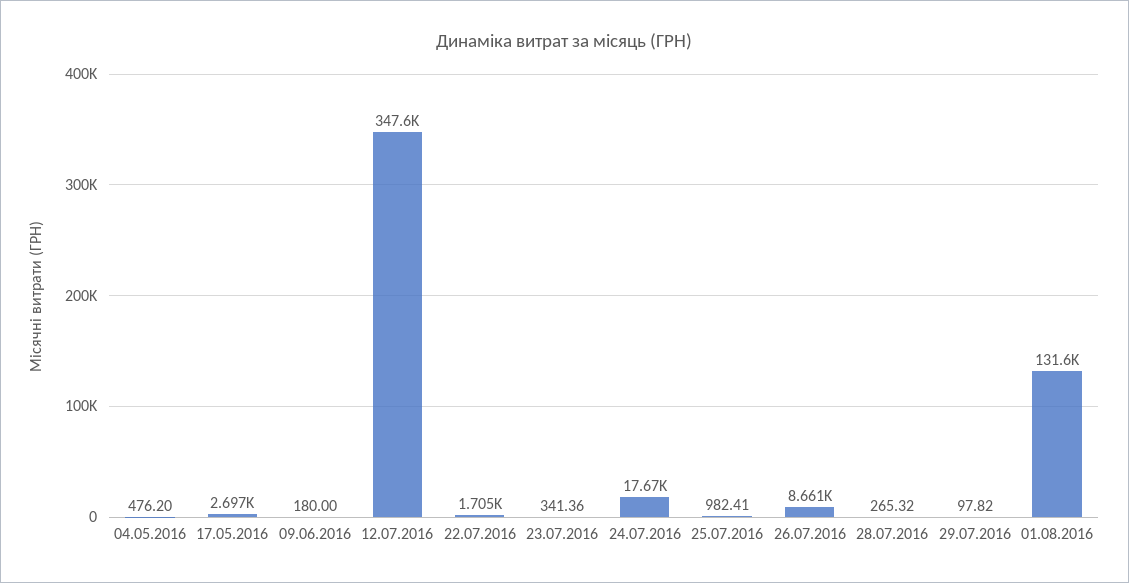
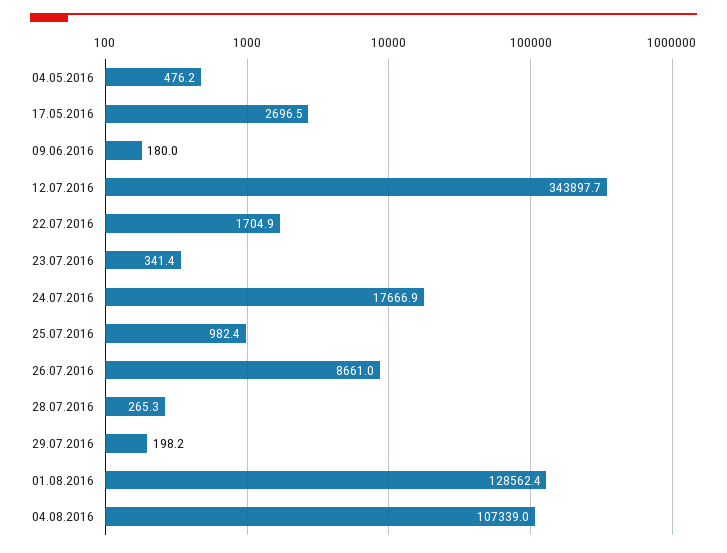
12.07.2016: 347600 -> 343897.7
29.07.2016: 97.82 -> 198.2
01.08.2016: 131600 -> 128562.4
04.08.2016: none -> 107339

